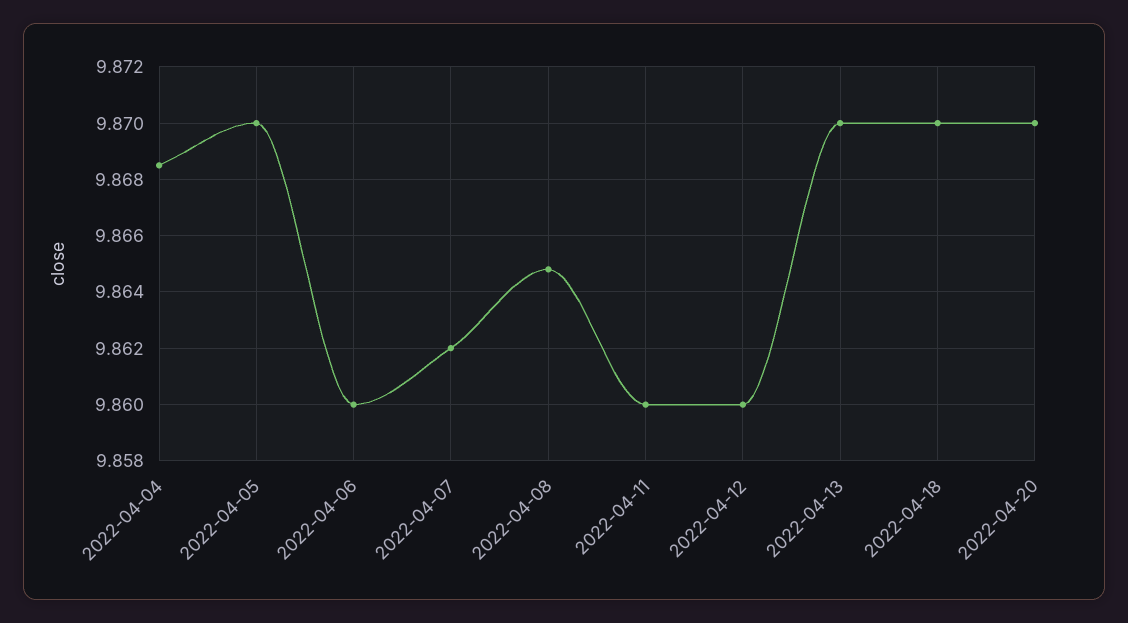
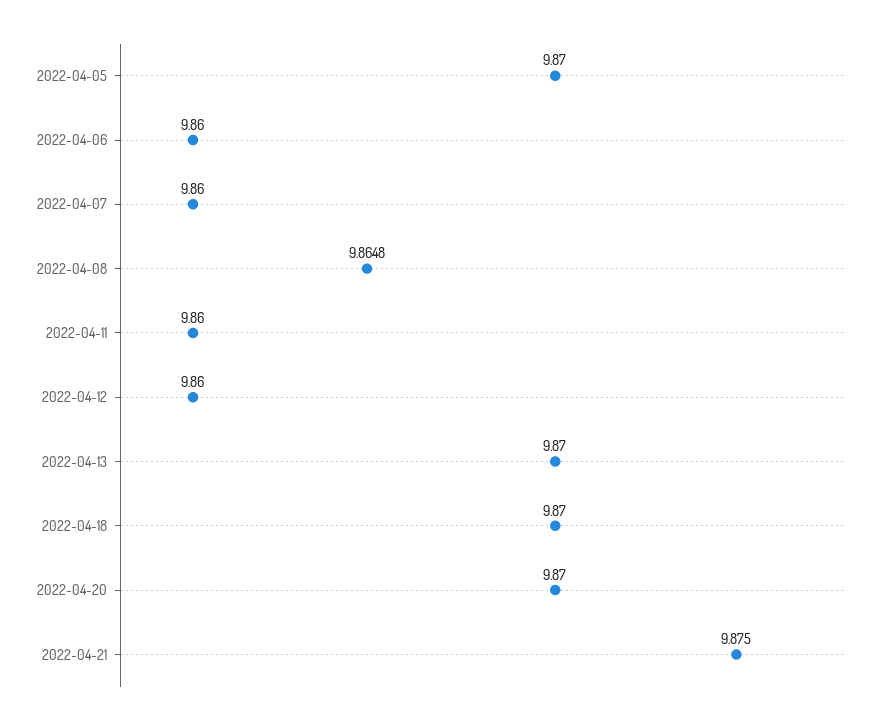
2022-04-04: 9.8685 -> none
2022-04-07: 9.862 -> 9.86
2022-04-21: none -> 9.875

